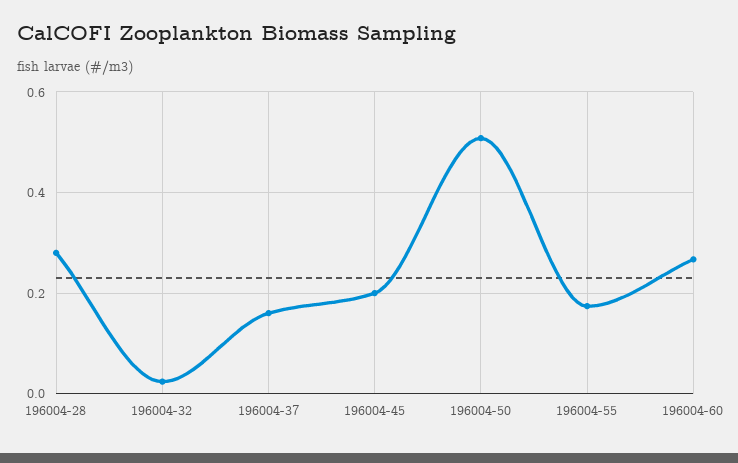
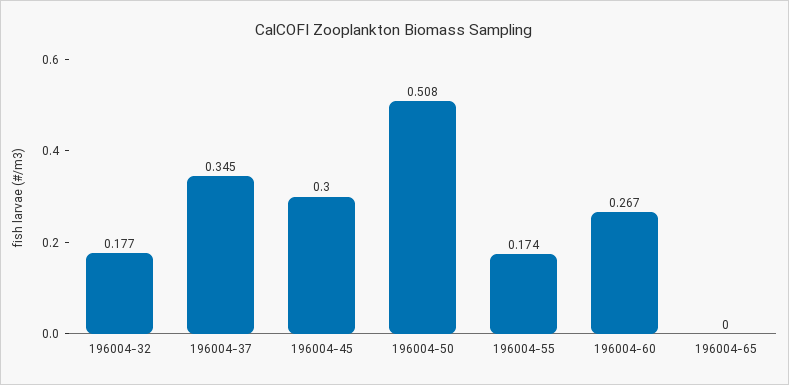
196004-28: 0.28 -> none
196004-32: 0.02 -> 0.177
196004-37: 0.16 -> 0.345
196004-45: 0.2 -> 0.3
196004-65: none -> 0

